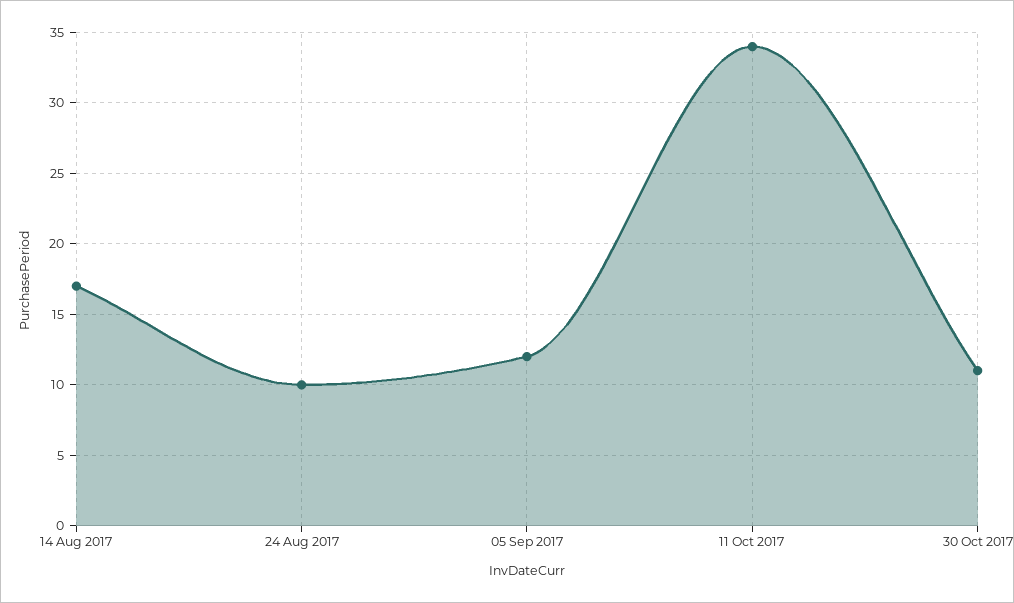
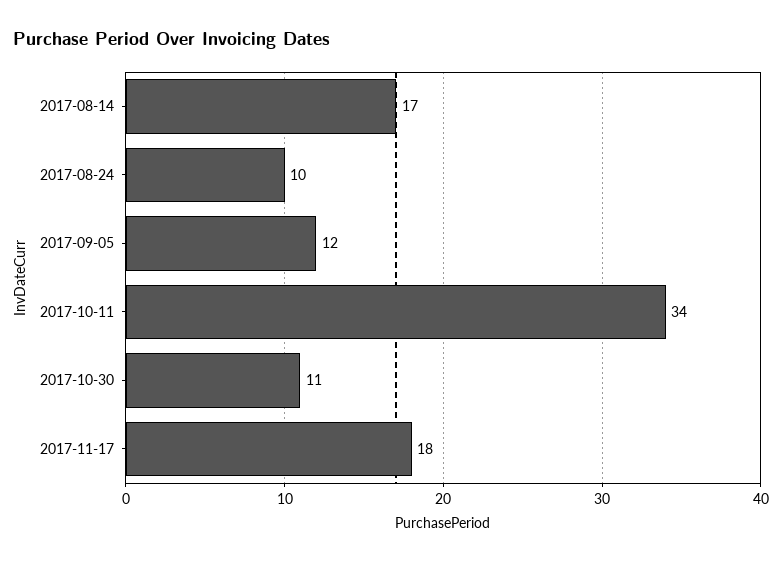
2017-11-17: none -> 18

